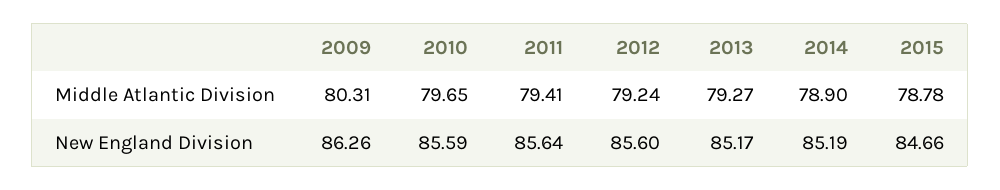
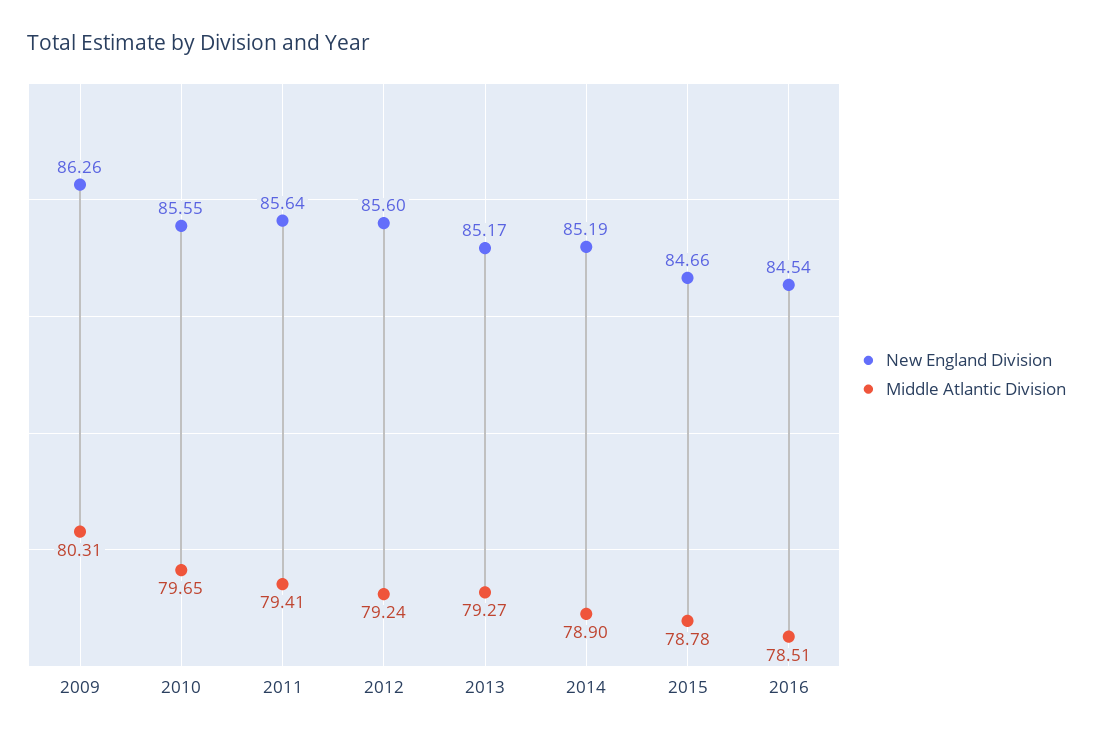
New England Division, 2010: 85.59 -> 85.55
New England Division, 2016: none -> 84.54
Middle Atlantic Division, 2016: none -> 78.51

